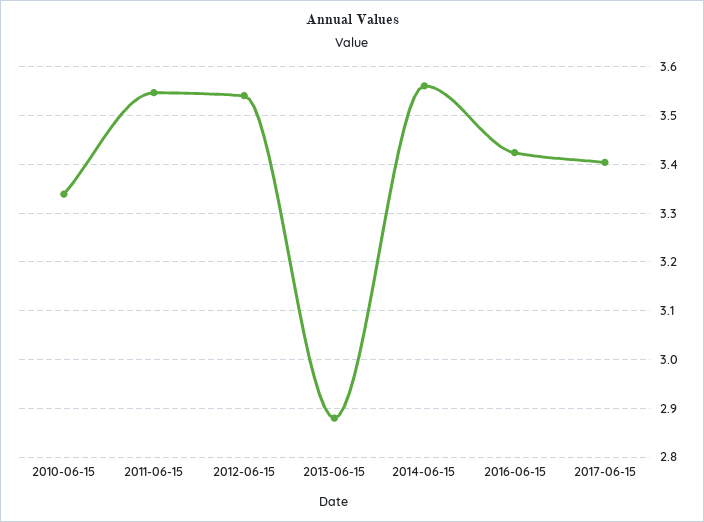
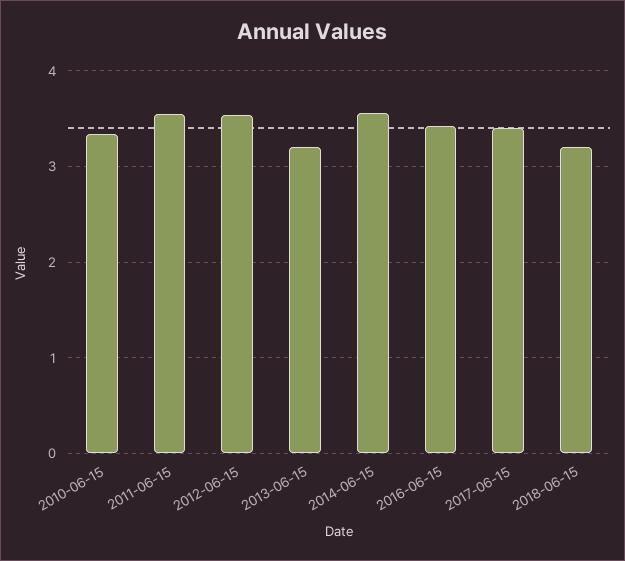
2013-06-15: 2.88 -> 3.2
2018-06-15: none -> 3.2

